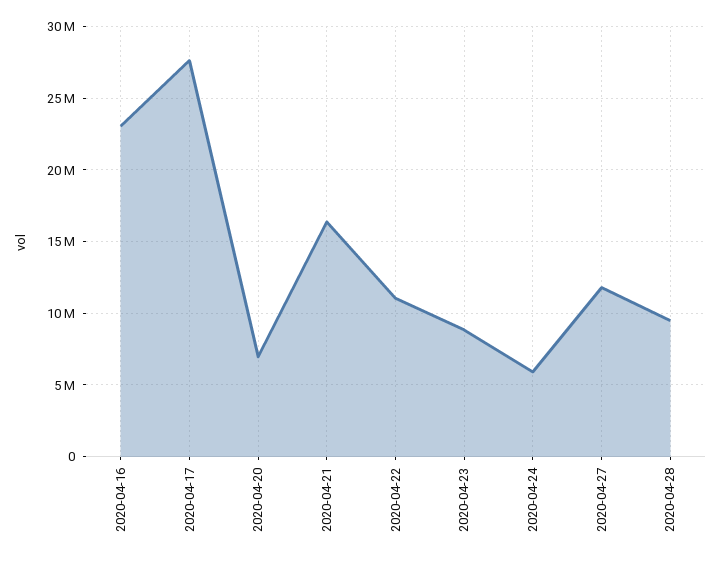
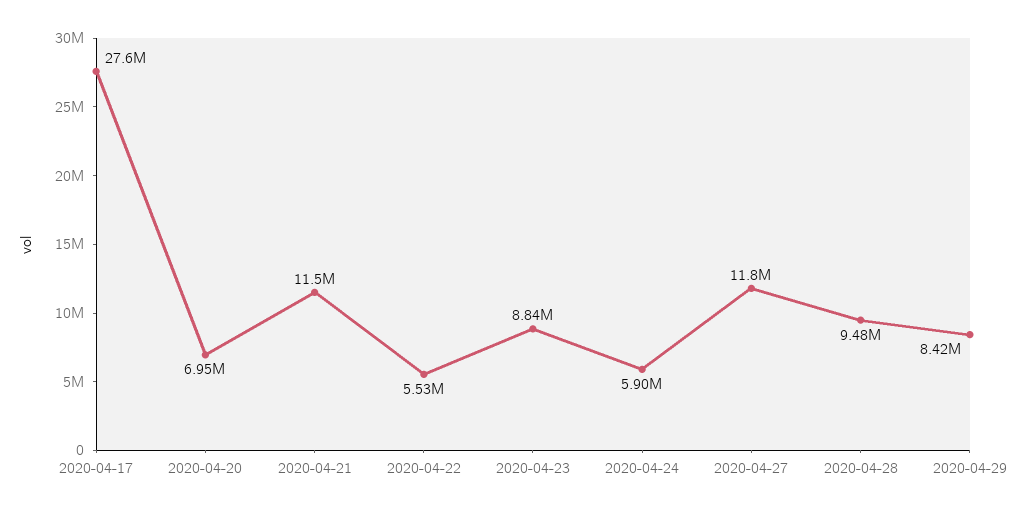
2020-04-16: 23000000 -> none
2020-04-21: 16500000 -> 11500000
2020-04-22: 11000000 -> 5530000
2020-04-29: none -> 8420000

